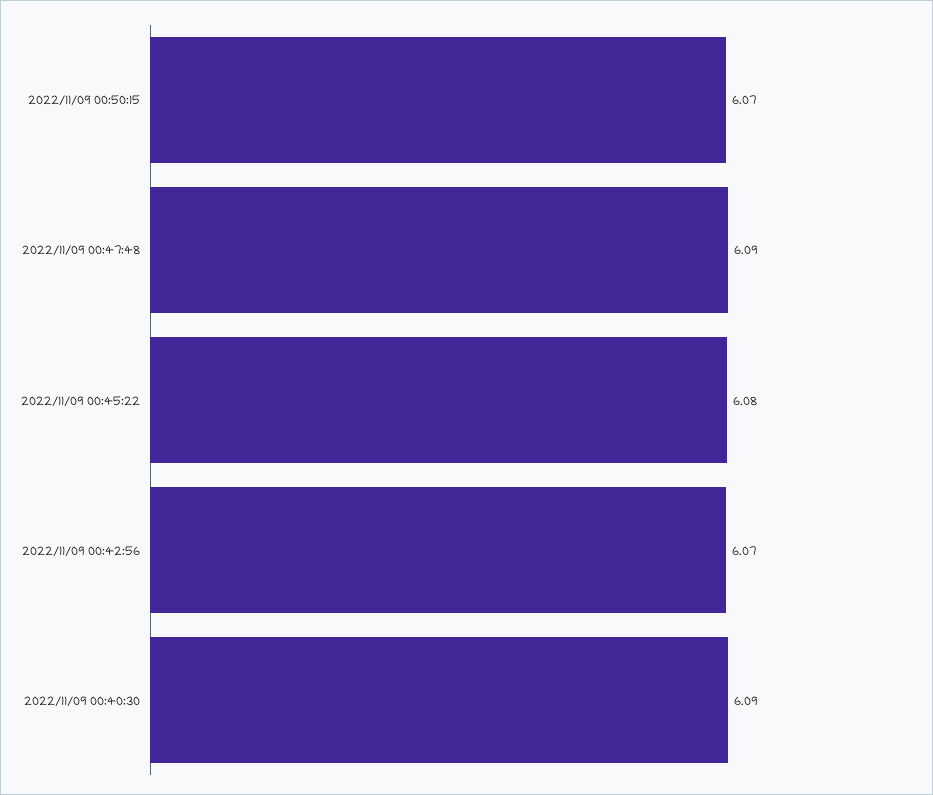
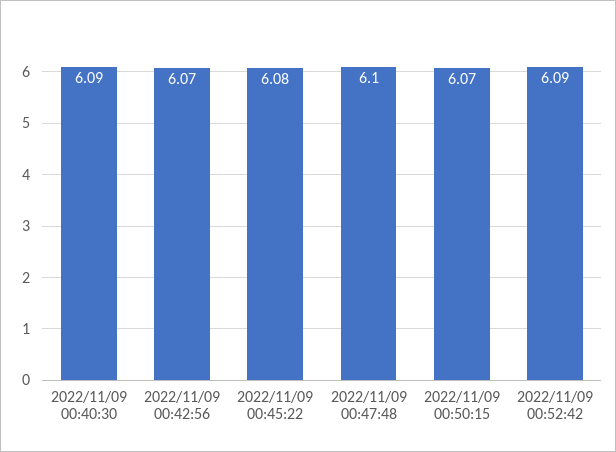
2022/11/09 00:47:48: 6.09 -> 6.1
2022/11/09 00:52:42: none -> 6.09

